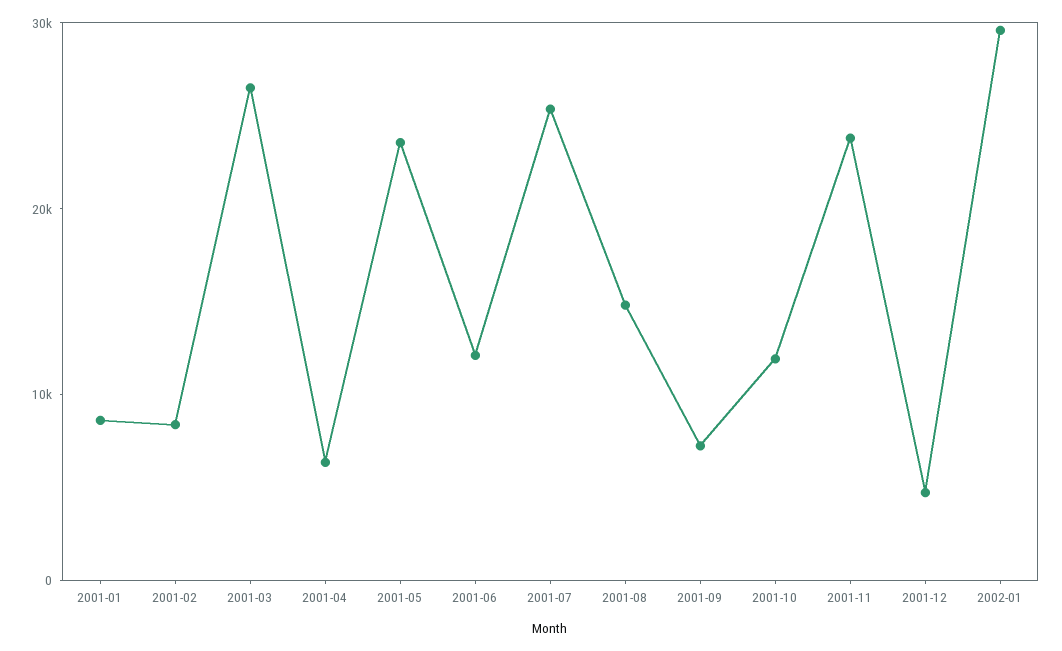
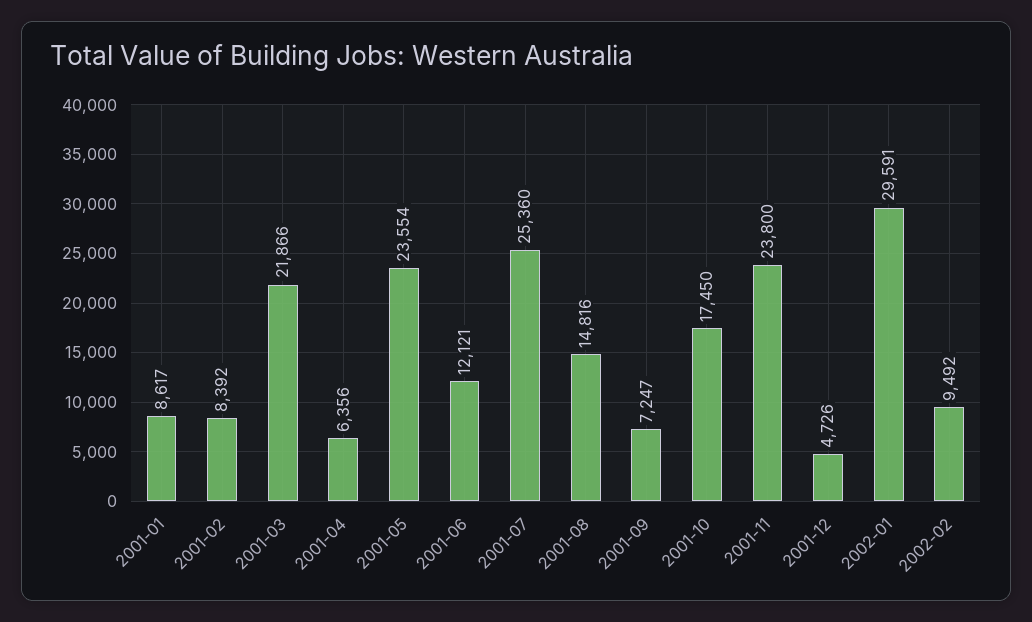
2001-03: 26000 -> 21866
2001-10: 12000 -> 17450
2002-02: none -> 9492

